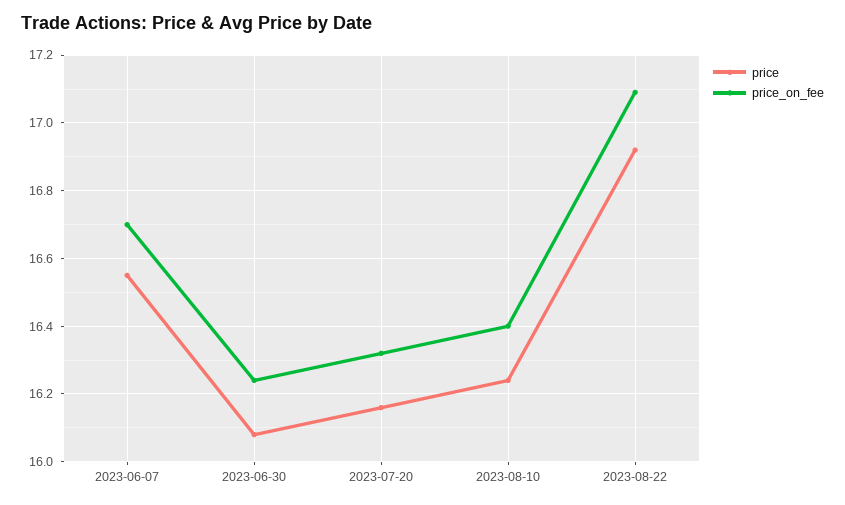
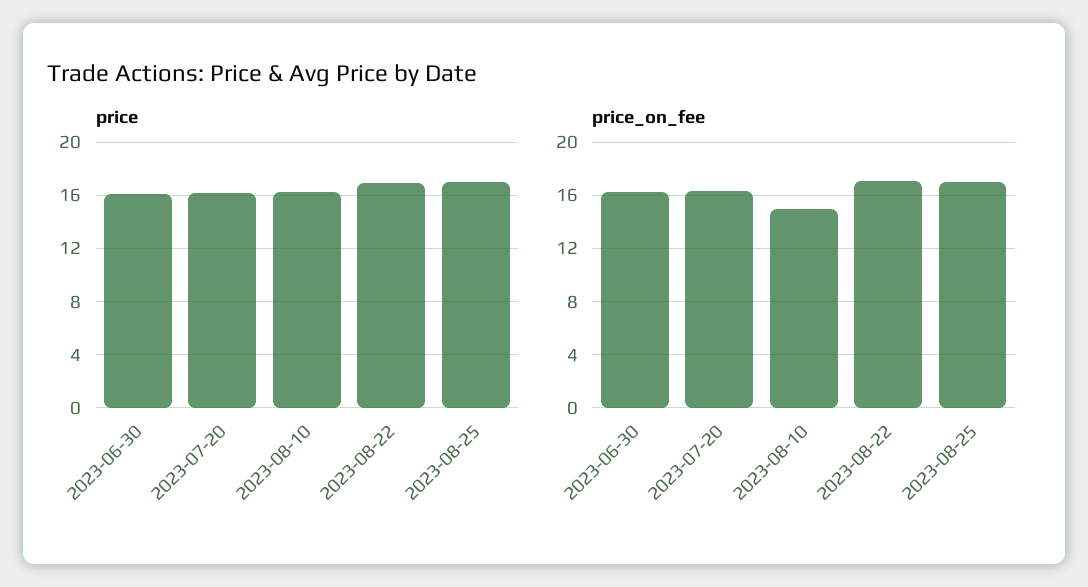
price, 2023-06-07: 16.55 -> none
price_on_fee, 2023-06-07: 16.7 -> none
price_on_fee, 2023-08-10: 16.4 -> 15
price, 2023-08-25: none -> 17
price_on_fee, 2023-08-25: none -> 17

